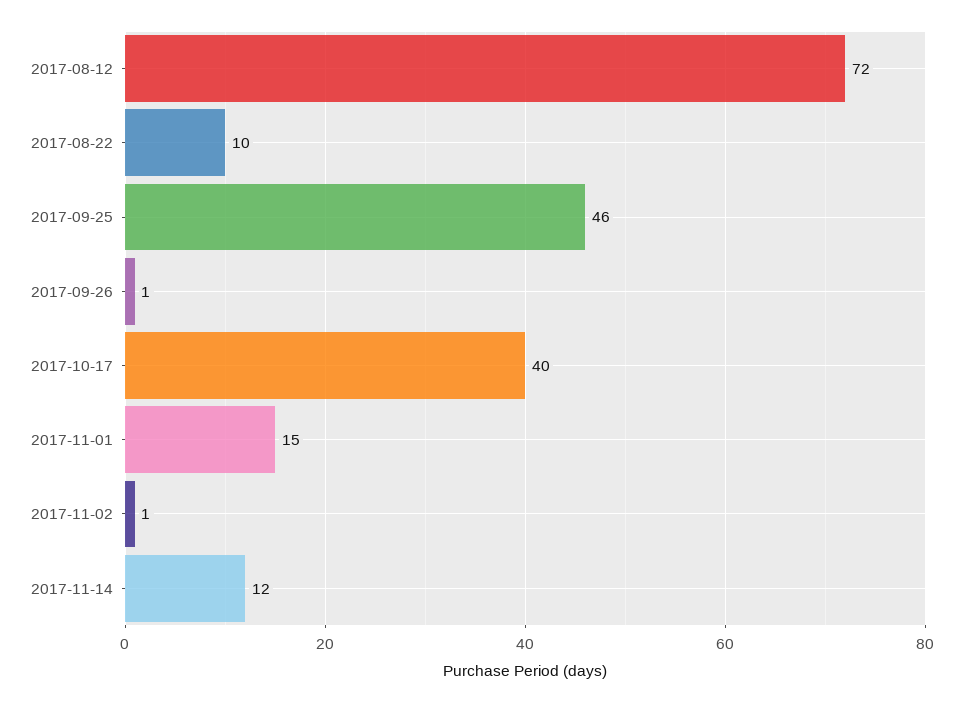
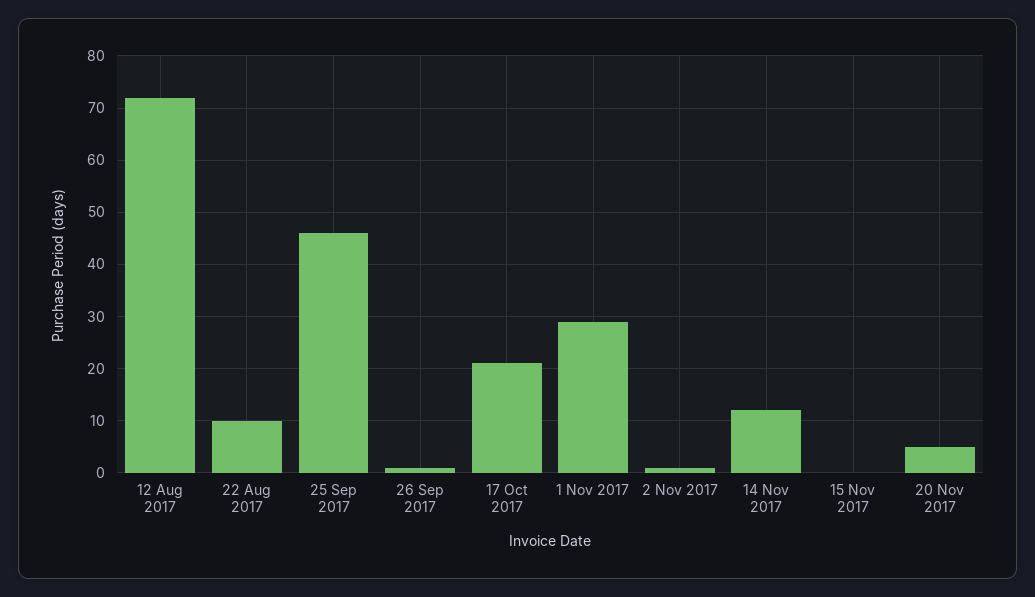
2017-10-17: 40 -> 20
2017-11-01: 15 -> 30
15 Nov 2017: none -> 0
20 Nov 2017: none -> 5

